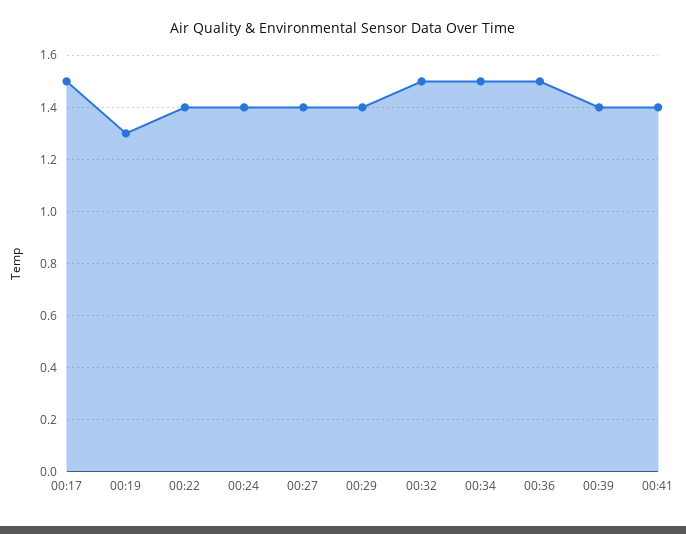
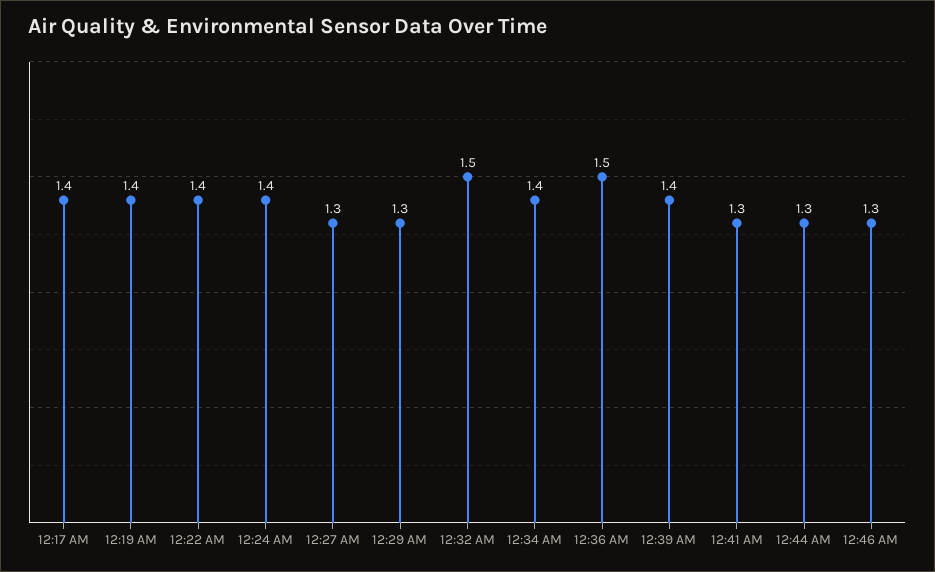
00:17: 1.5 -> 1.4
00:19: 1.3 -> 1.4
00:27: 1.4 -> 1.3
00:29: 1.4 -> 1.3
00:34: 1.5 -> 1.4
00:41: 1.4 -> 1.3
12:44 AM: none -> 1.3
12:46 AM: none -> 1.3

